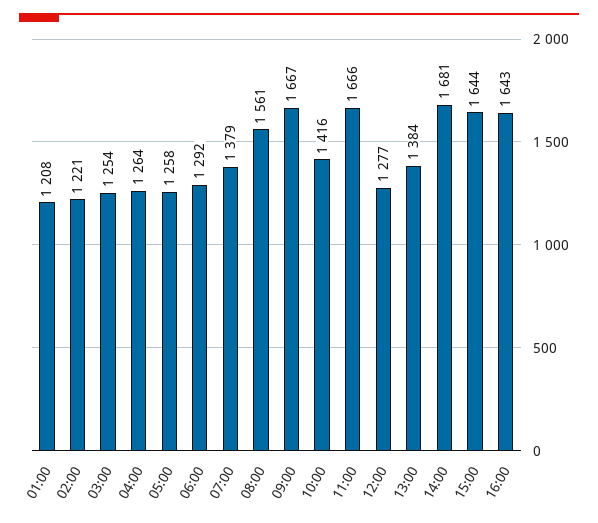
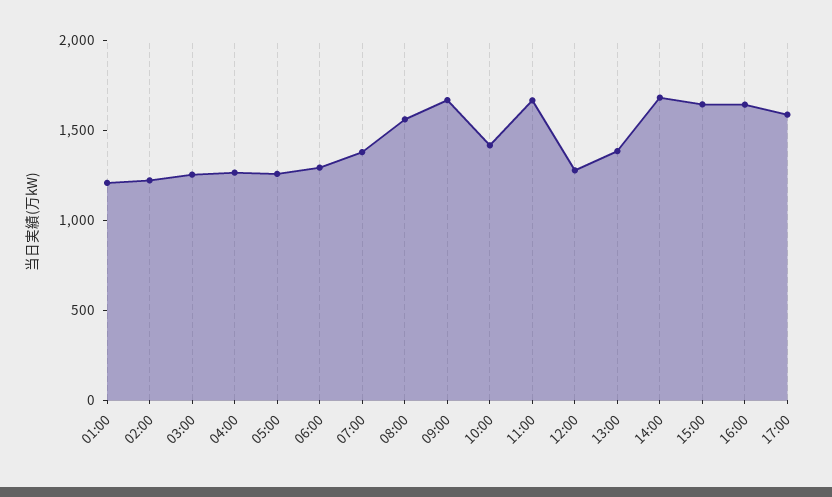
17:00: none -> 1600

